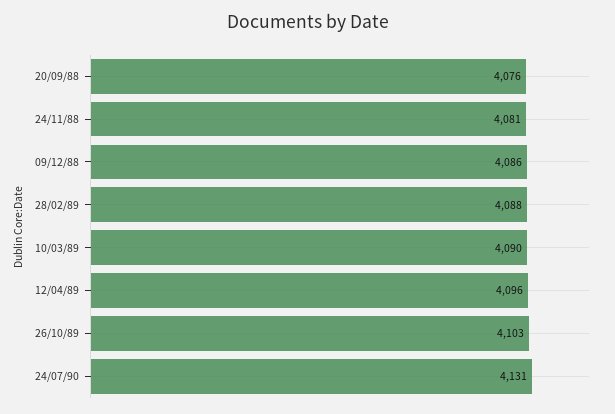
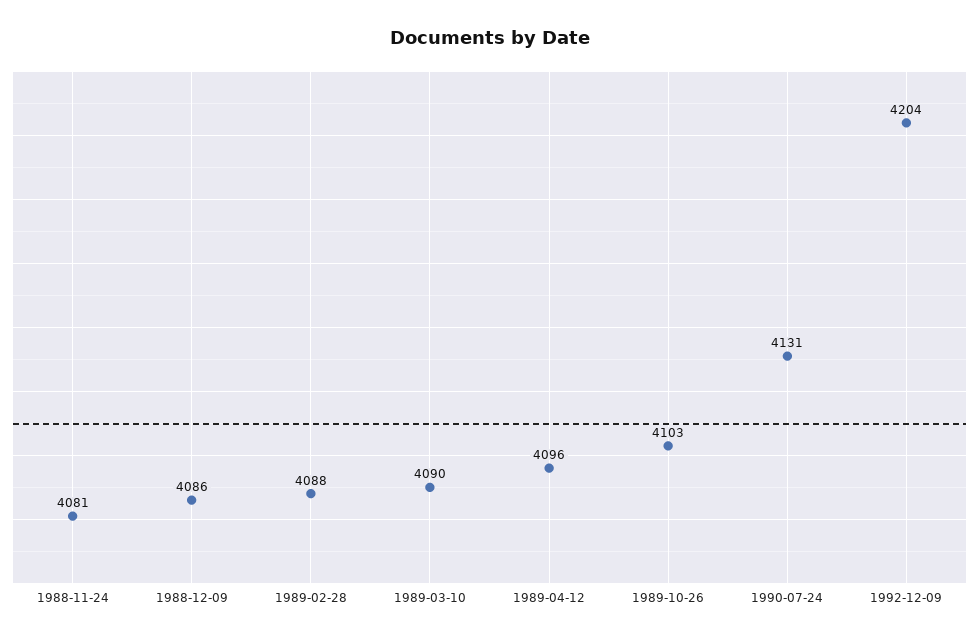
20/09/88: 4076 -> none
1992-12-09: none -> 4204

